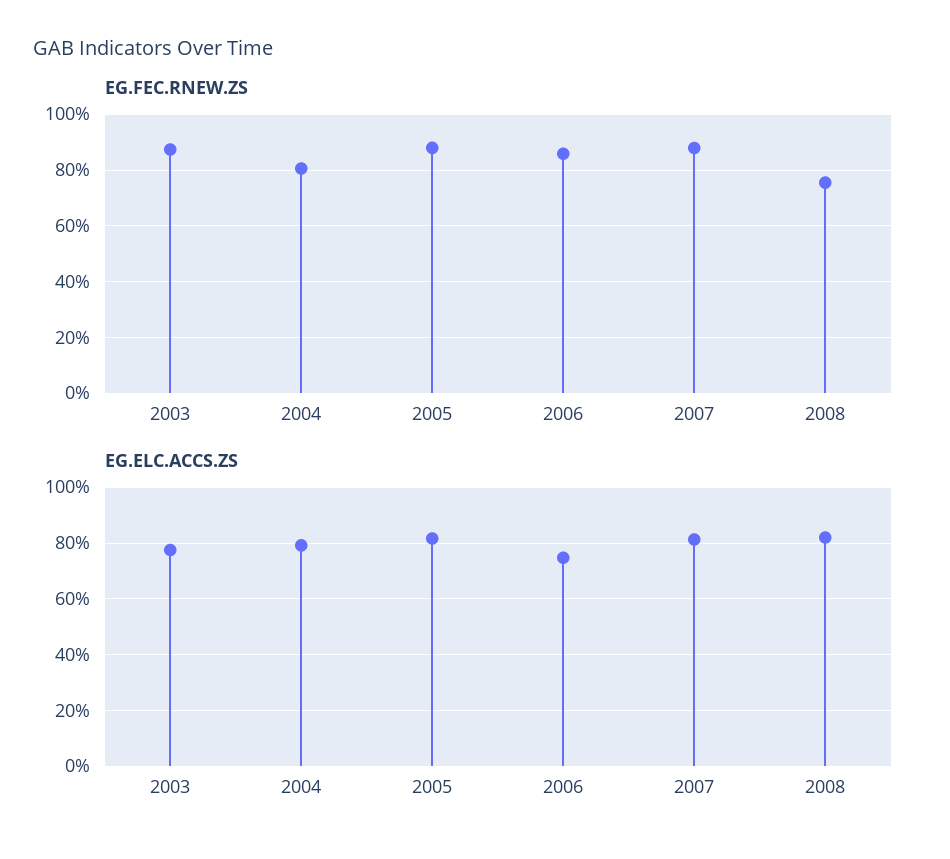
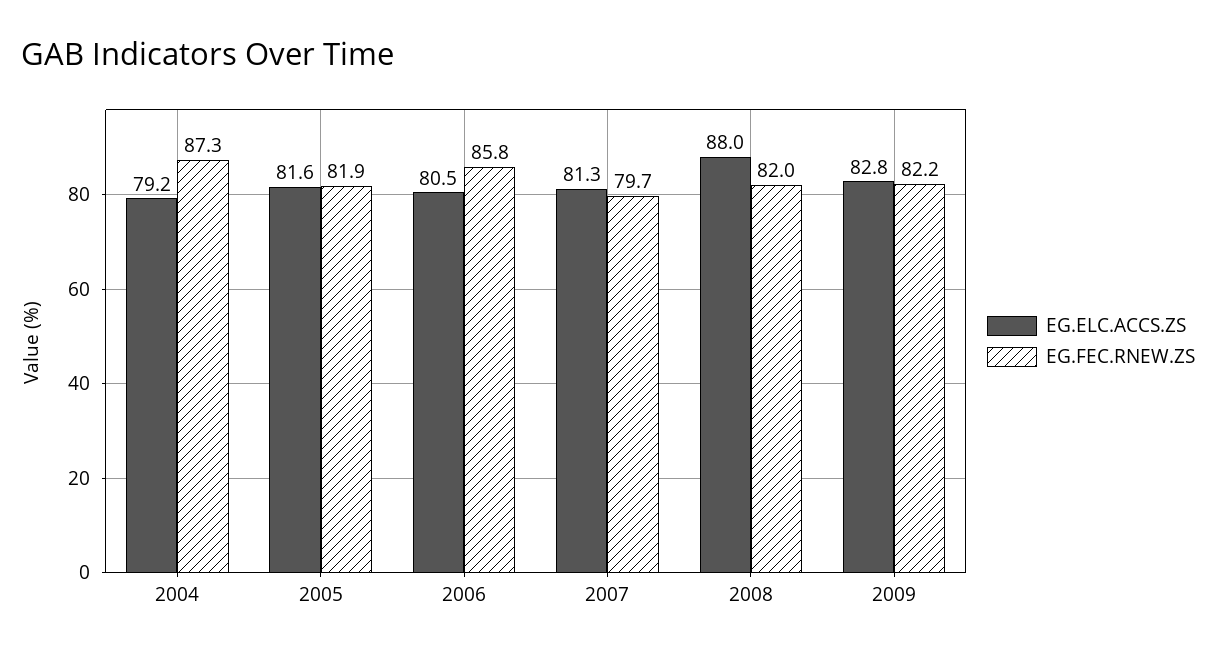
EG.FEC.RNEW.ZS, 2003: 87.5 -> none
EG.FEC.RNEW.ZS, 2004: 80 -> 87.3
EG.FEC.RNEW.ZS, 2005: 87.5 -> 81.9
EG.FEC.RNEW.ZS, 2007: 87.5 -> 79.7
EG.FEC.RNEW.ZS, 2008: 75 -> 82
EG.ELC.ACCS.ZS, 2003: 77.5 -> none
EG.ELC.ACCS.ZS, 2006: 75 -> 80.5
EG.ELC.ACCS.ZS, 2008: 82.5 -> 88
EG.ELC.ACCS.ZS, 2009: none -> 82.8
EG.FEC.RNEW.ZS, 2009: none -> 82.2

